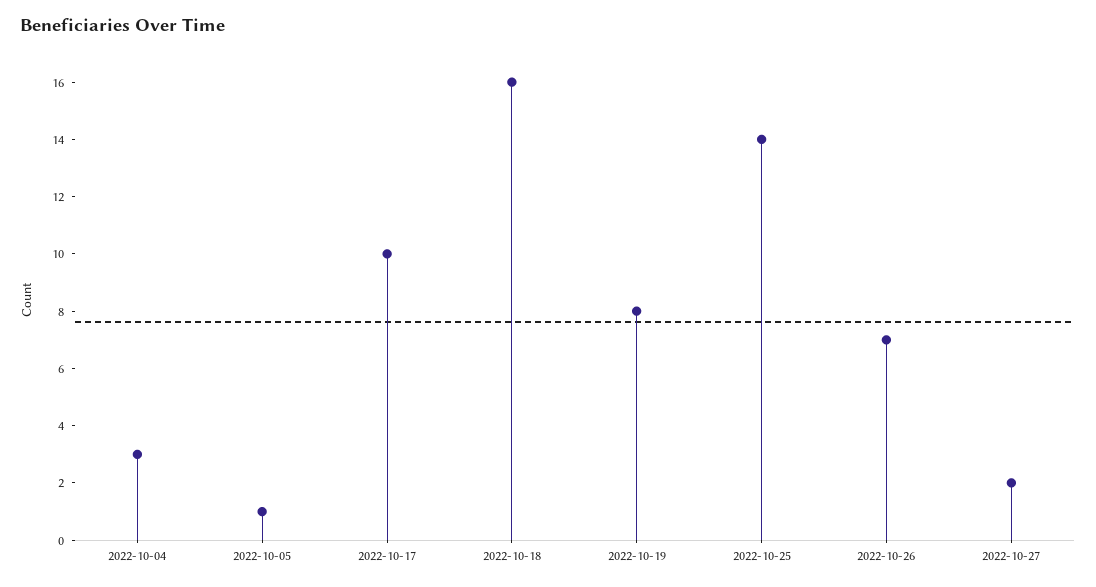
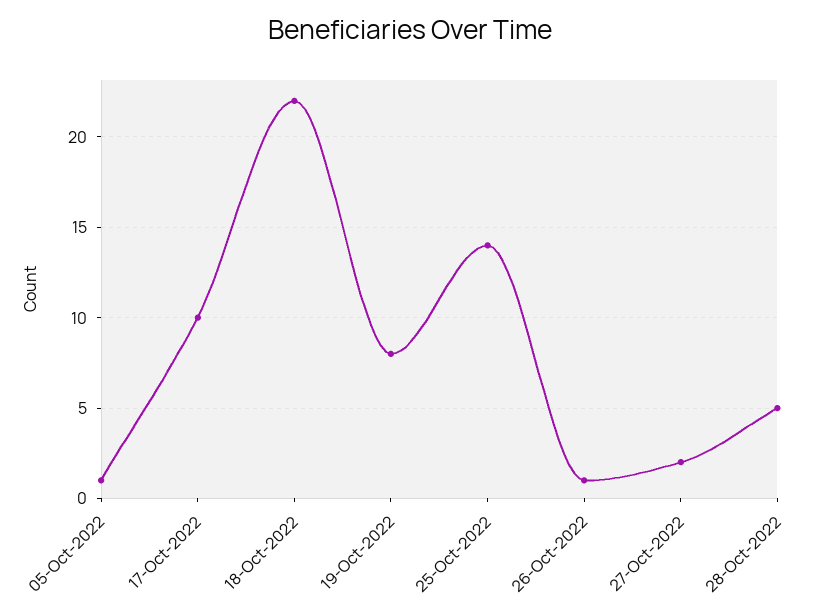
2022-10-04: 3 -> none
2022-10-18: 16 -> 22
2022-10-26: 7 -> 1
28-Oct-2022: none -> 5

